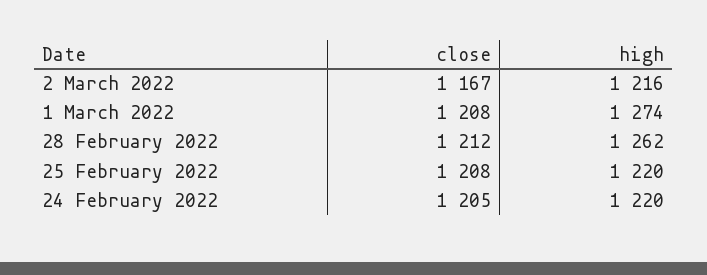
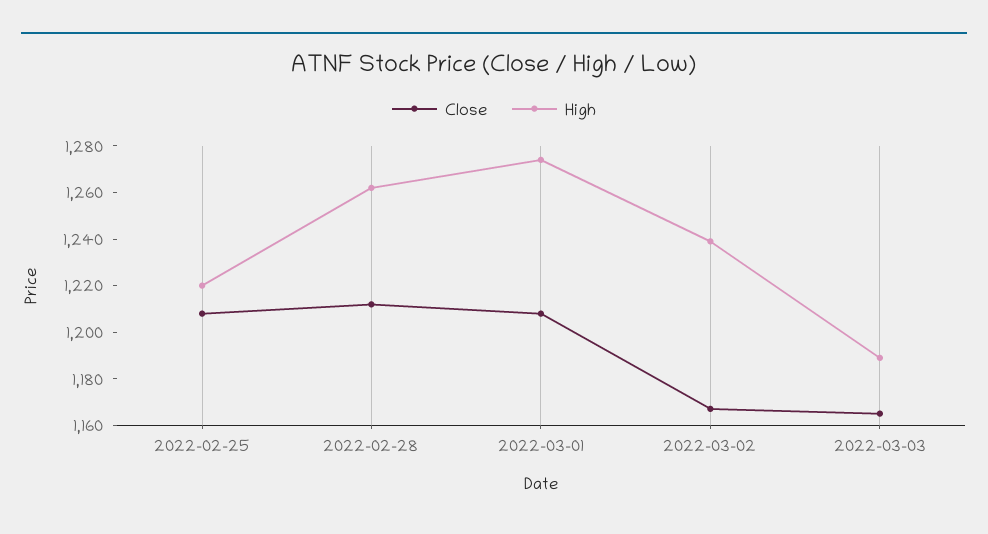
high, 2 March 2022: 1216 -> 1240
close, 24 February 2022: 1205 -> none
high, 24 February 2022: 1220 -> none
close, 2022-03-03: none -> 1165
high, 2022-03-03: none -> 1190

